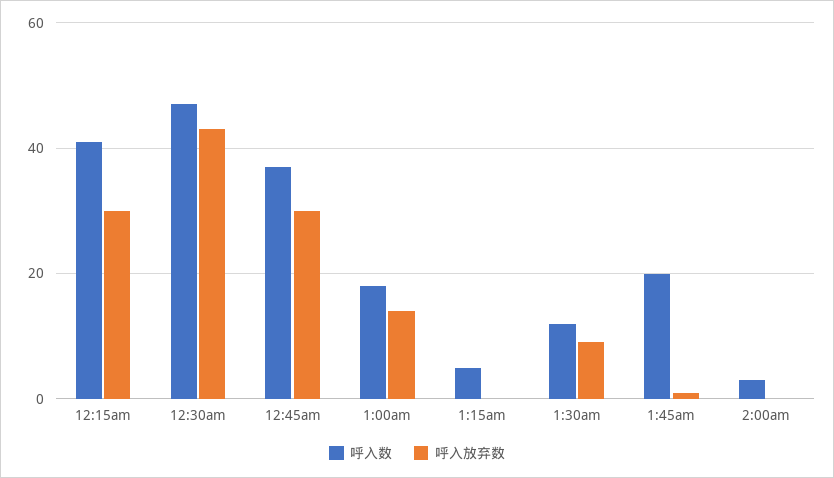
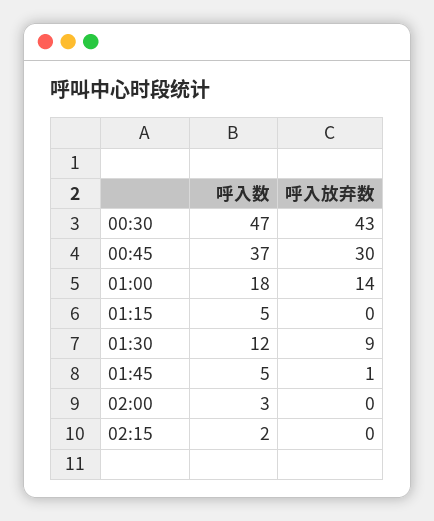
呼入数, 12:15am: 40 -> none
呼入放弃数, 12:15am: 30 -> none
呼入数, 1:45am: 20 -> 5
呼入数, 02:15: none -> 2
呼入放弃数, 02:15: none -> 0

